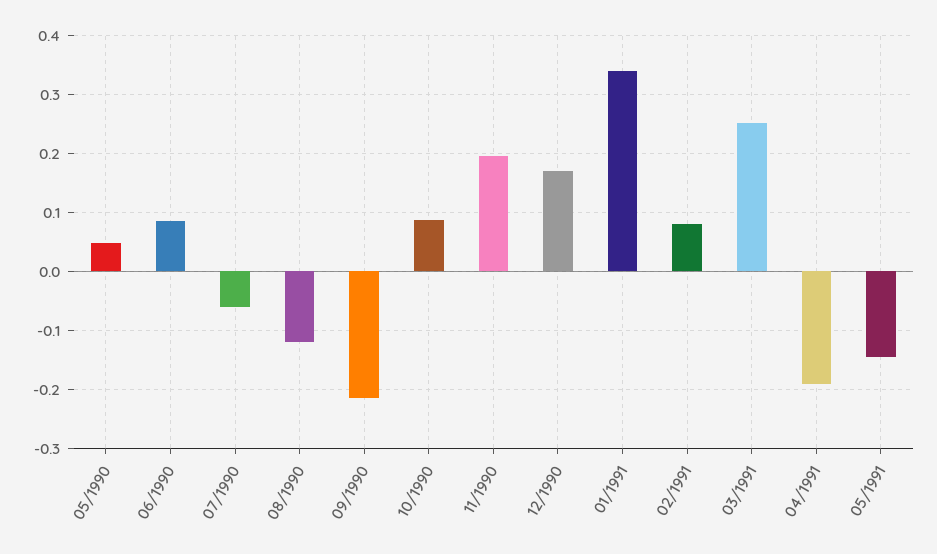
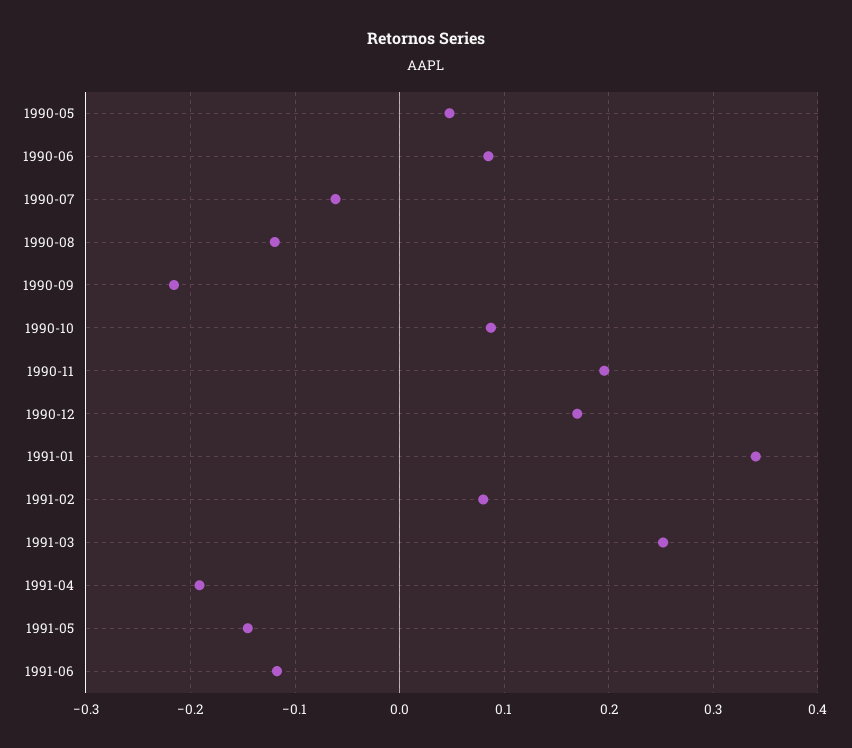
1991-06: none -> -0.12

